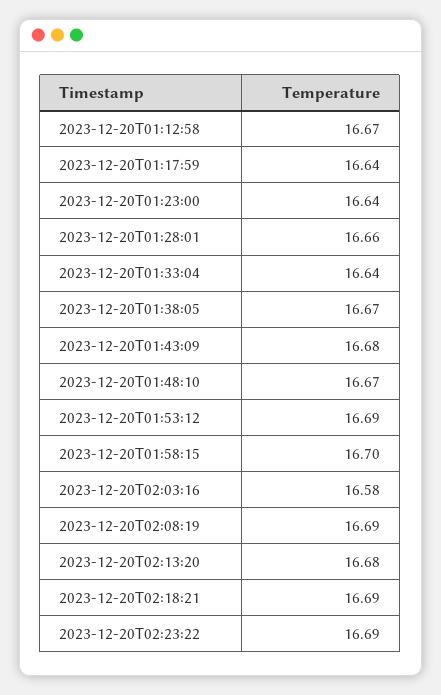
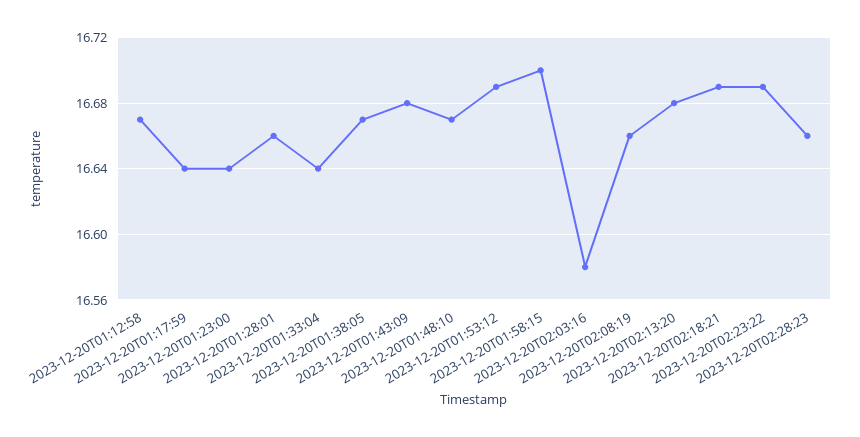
2023-12-20T02:08:19: 16.69 -> 16.66
2023-12-20T02:28:23: none -> 16.66

